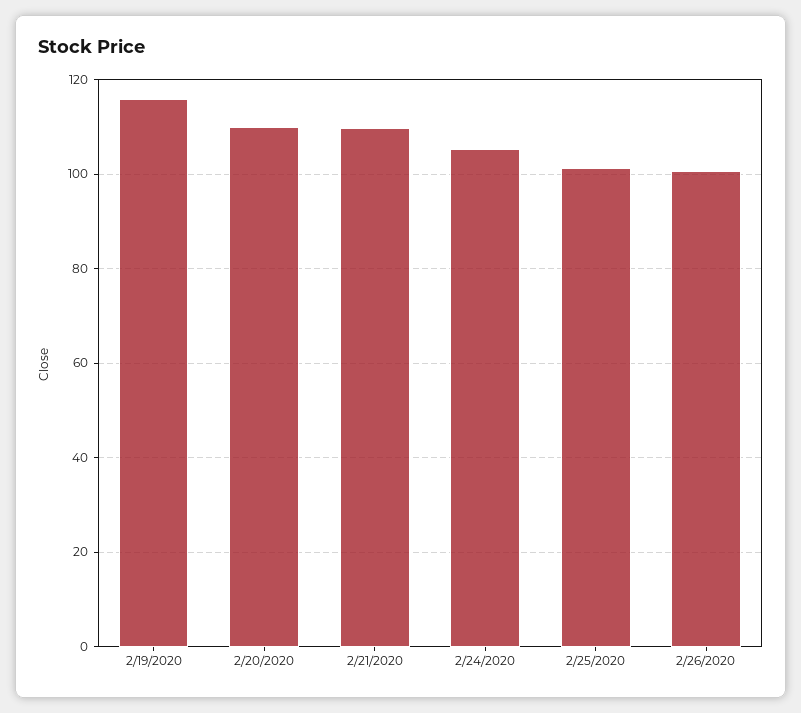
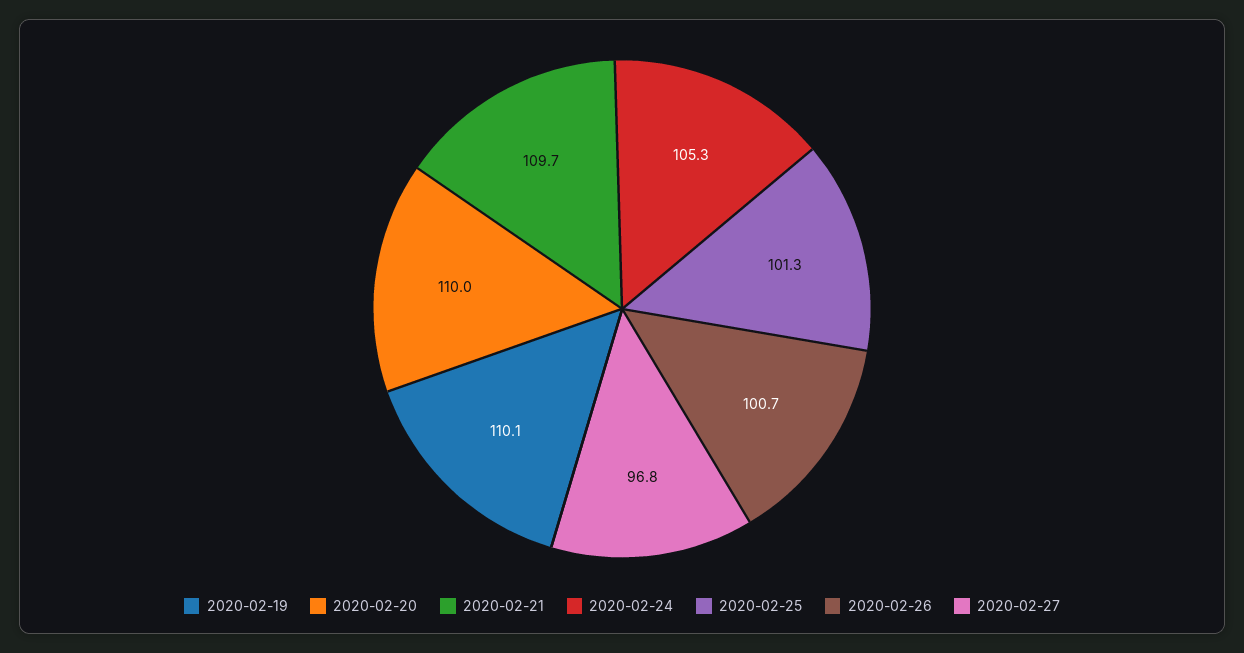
2/19/2020: 116 -> 110.1
2020-02-27: none -> 96.8

